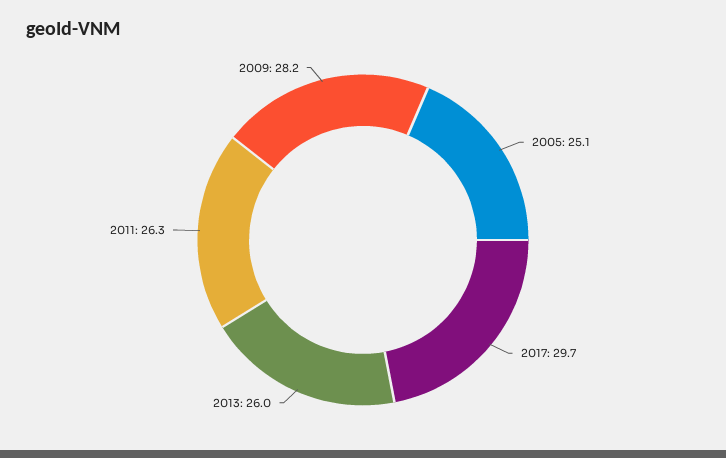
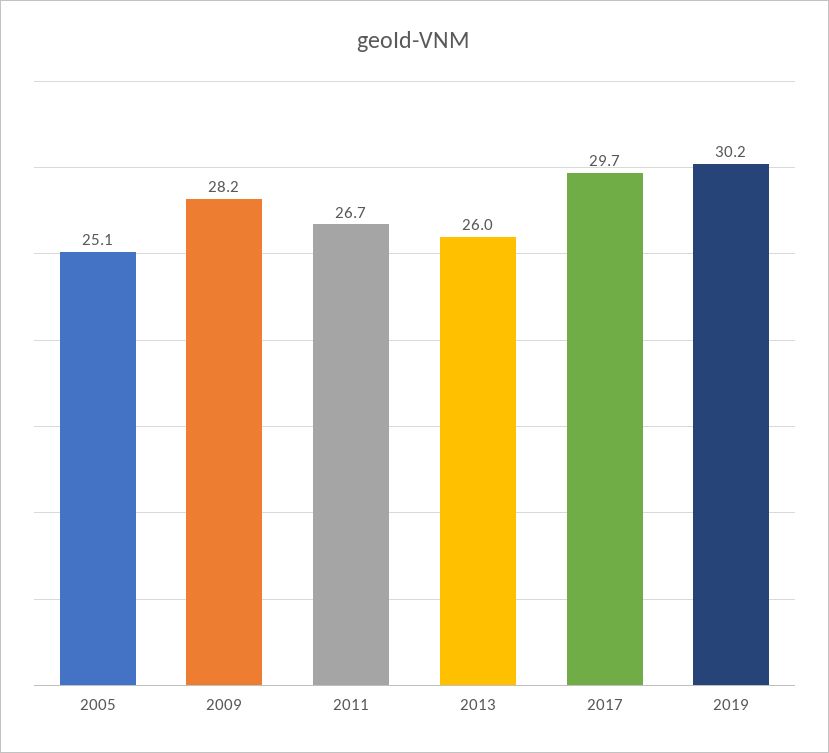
2011: 26.3 -> 26.7
2019: none -> 30.2

